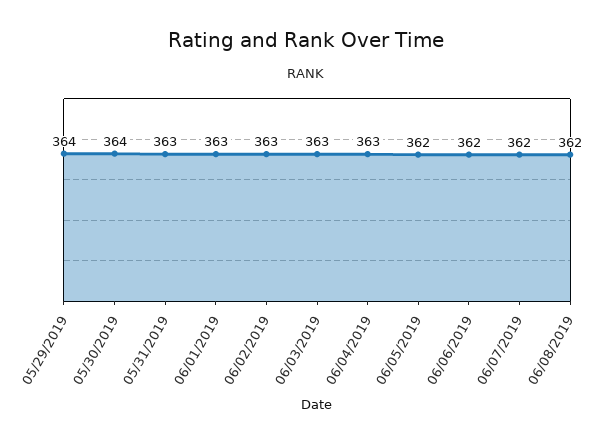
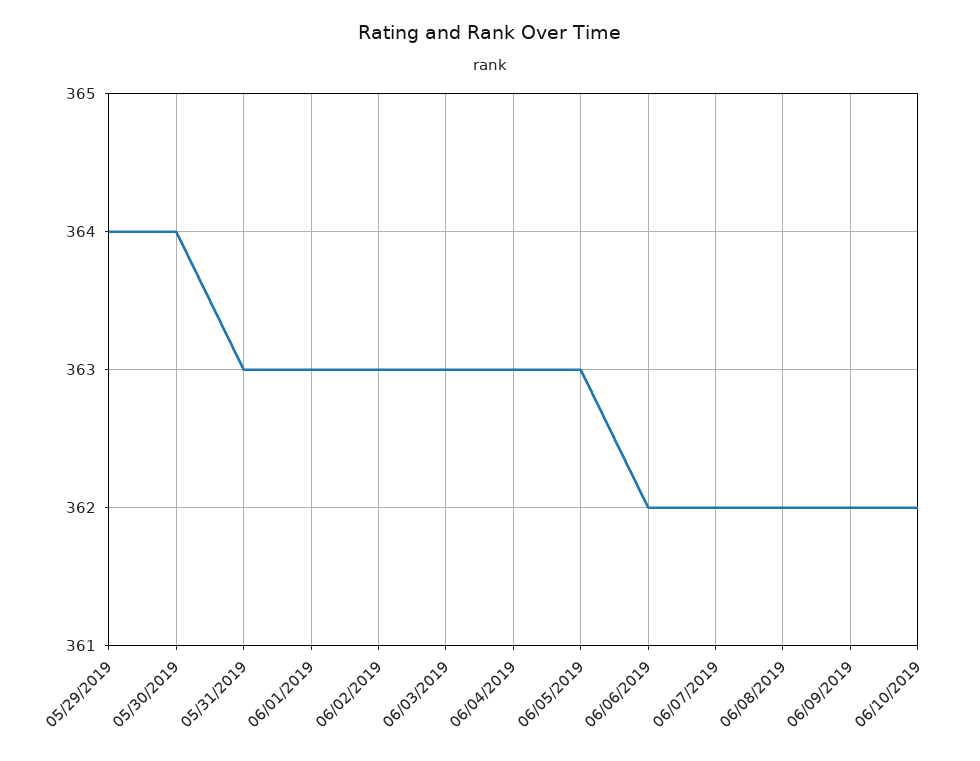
06/05/2019: 362 -> 363
06/09/2019: none -> 362
06/10/2019: none -> 362

